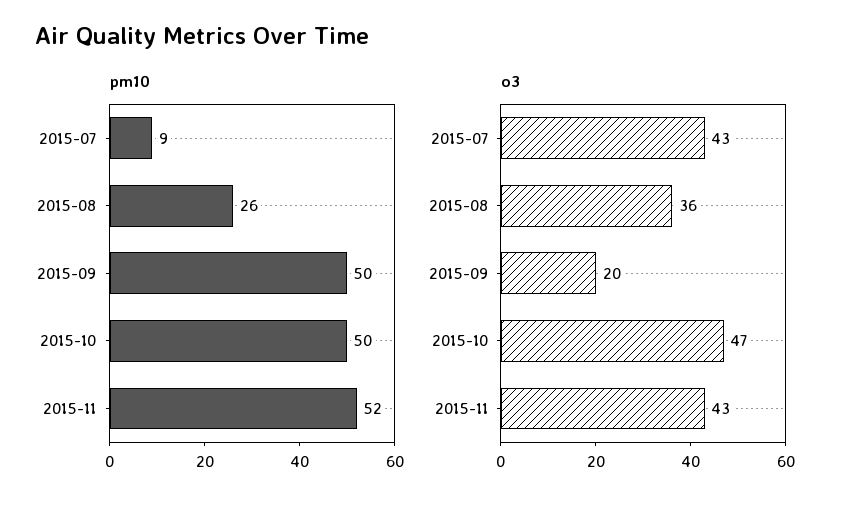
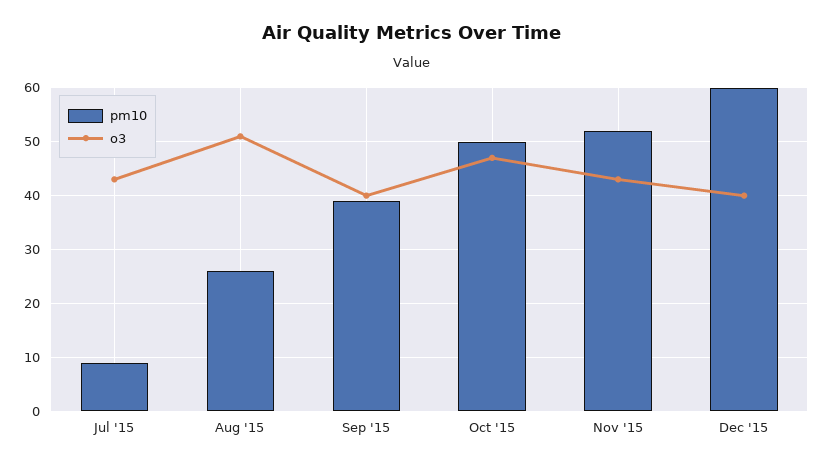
pm10, 2015-09: 50 -> 40
o3, 2015-08: 36 -> 50
o3, 2015-09: 20 -> 40
pm10, Dec '15: none -> 60
o3, Dec '15: none -> 40

